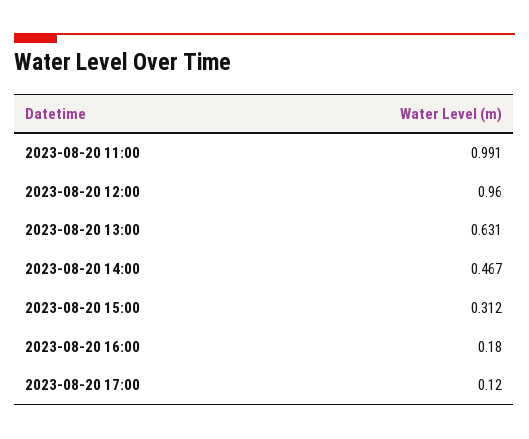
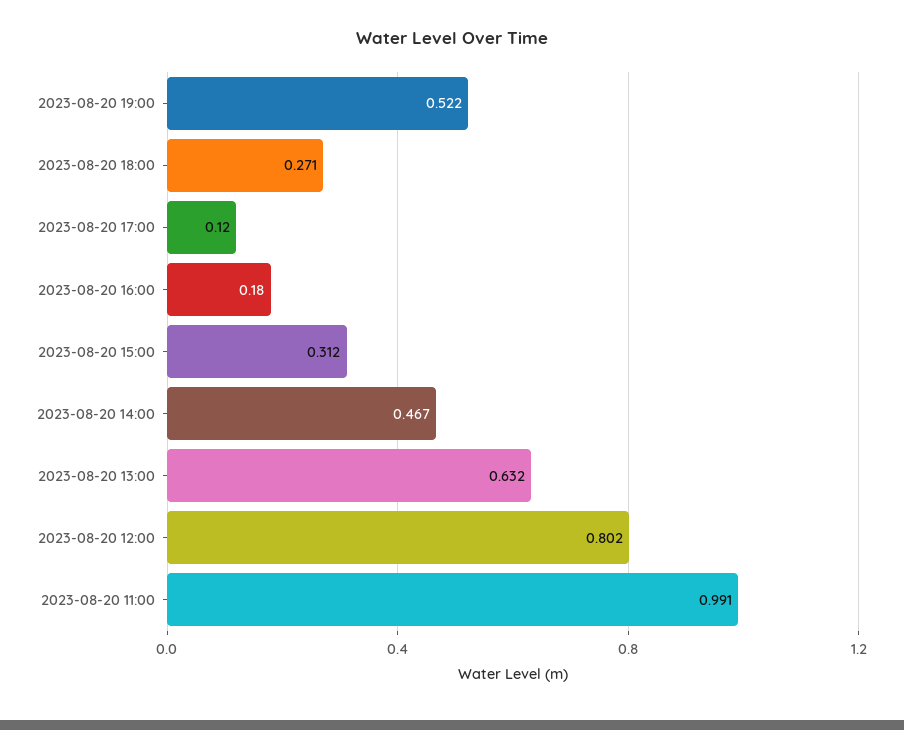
2023-08-20 12:00: 0.96 -> 0.802
2023-08-20 13:00: 0.631 -> 0.632
2023-08-20 19:00: none -> 0.522
2023-08-20 18:00: none -> 0.271

